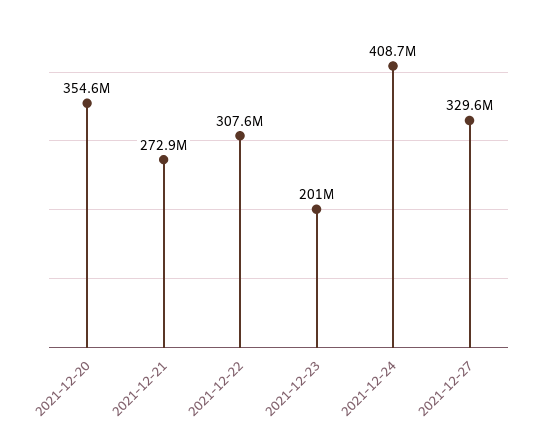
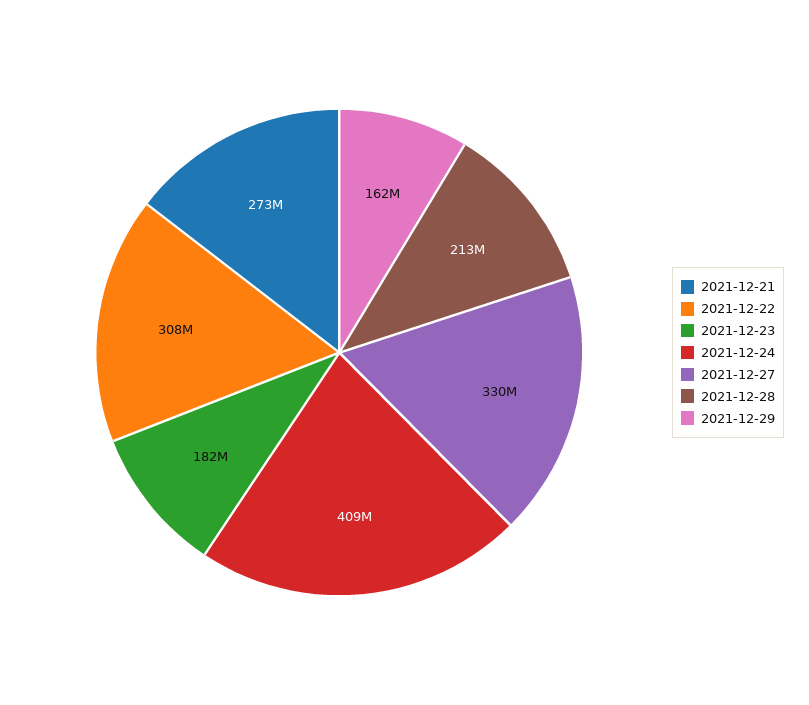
2021-12-20: 354600000 -> none
2021-12-23: 201000000 -> 182000000
2021-12-28: none -> 213000000
2021-12-29: none -> 162000000

